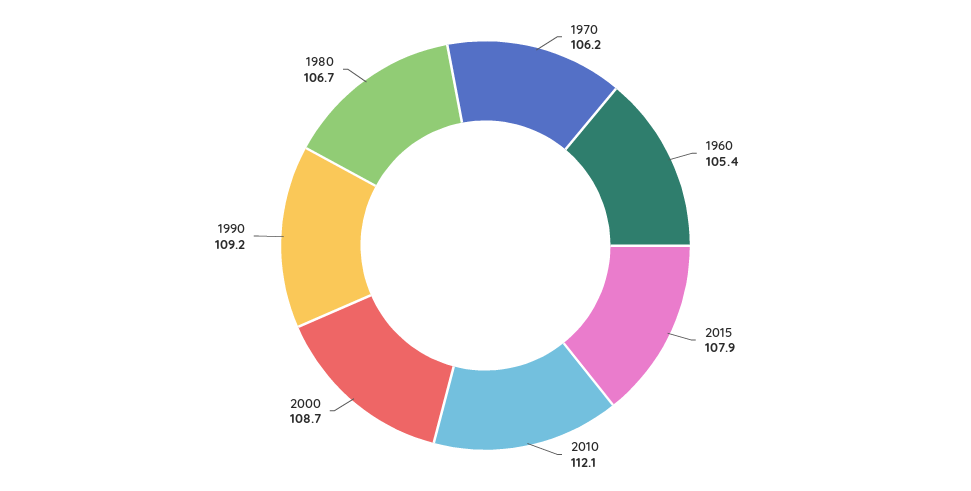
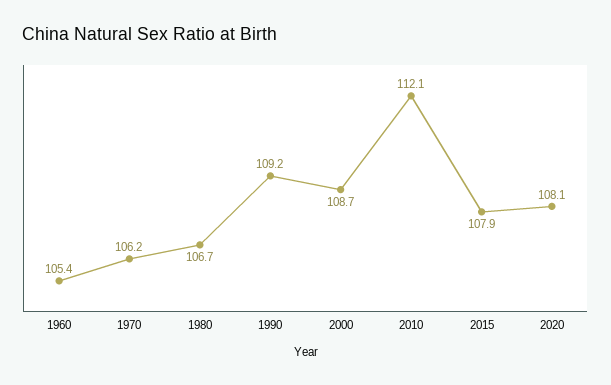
2020: none -> 108.1

